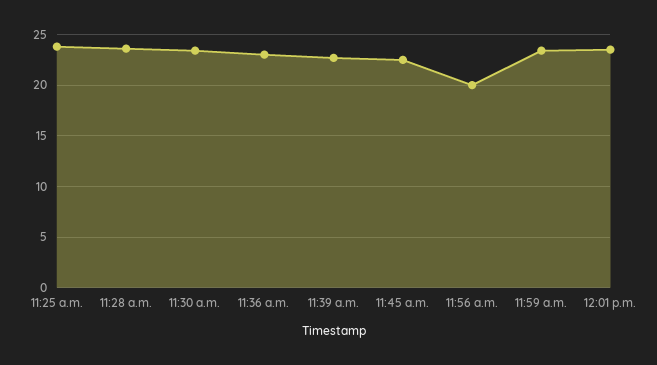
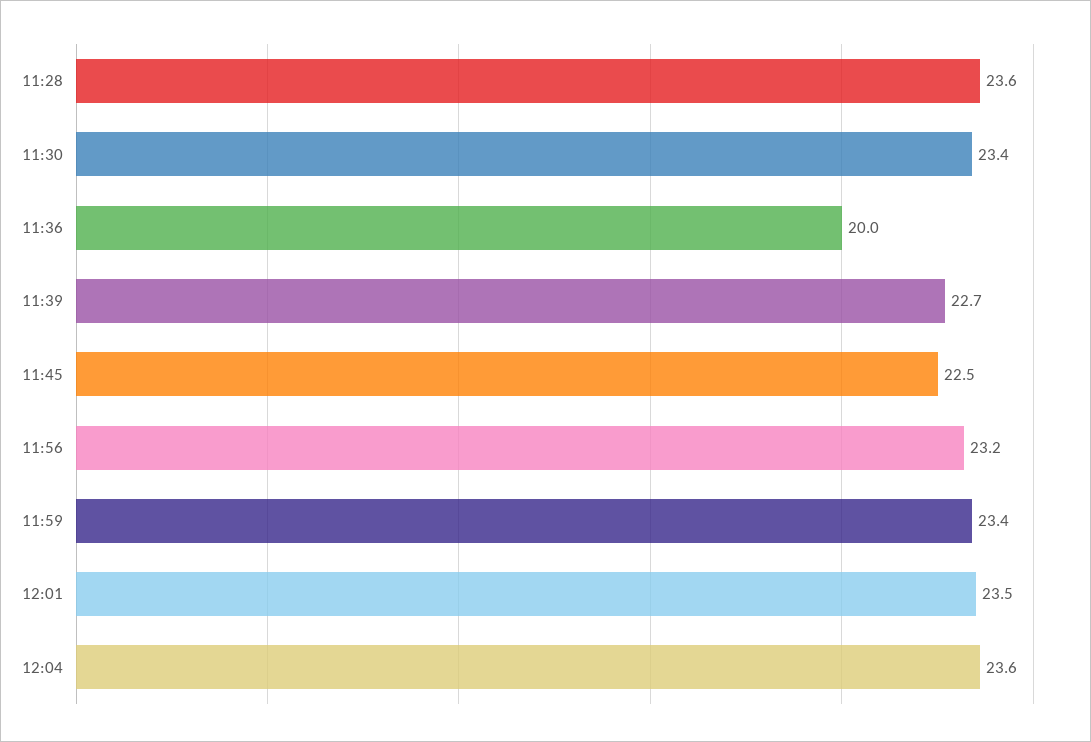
11:25 a.m.: 24 -> none
11:36 a.m.: 23 -> 20
11:56 a.m.: 20 -> 23.2
12:04: none -> 23.6

